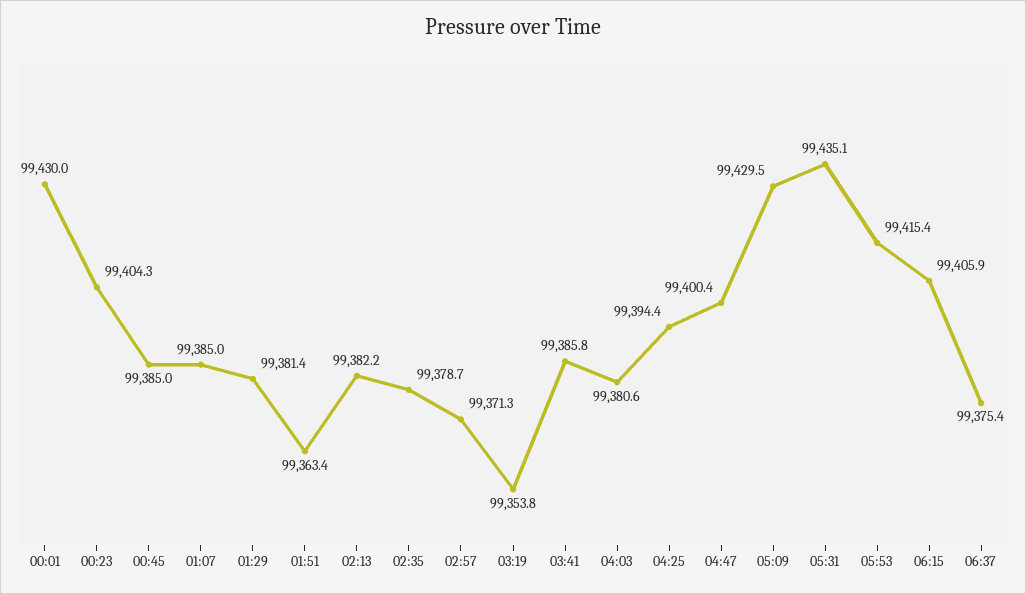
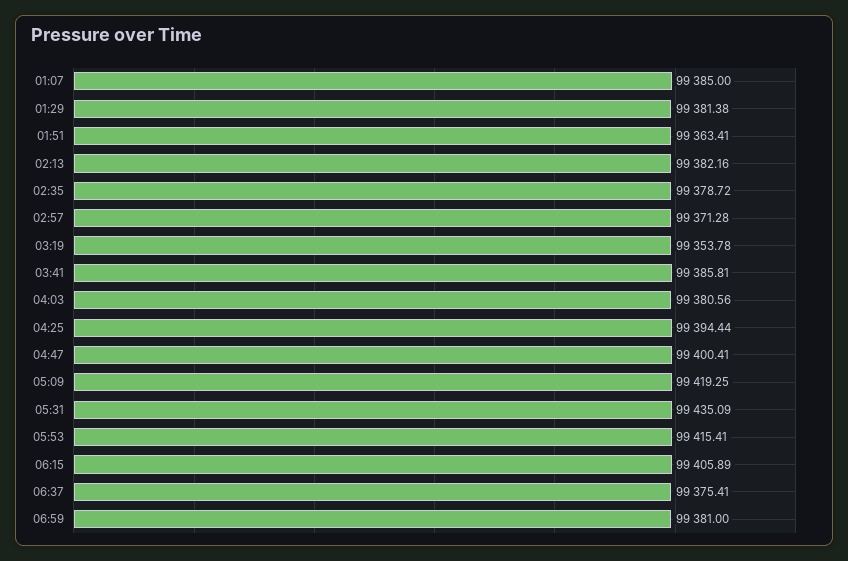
00:01: 99430 -> none
00:23: 99404.3 -> none
00:45: 99385 -> none
05:09: 99429.5 -> 99419.25
06:59: none -> 99381

